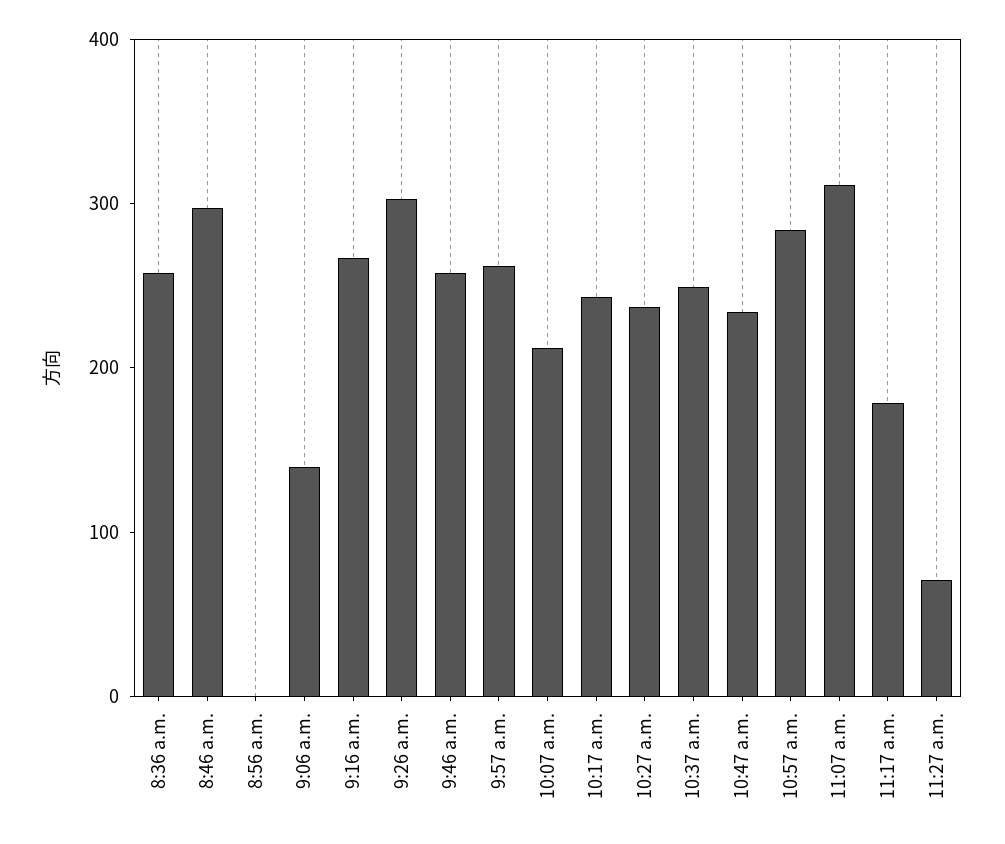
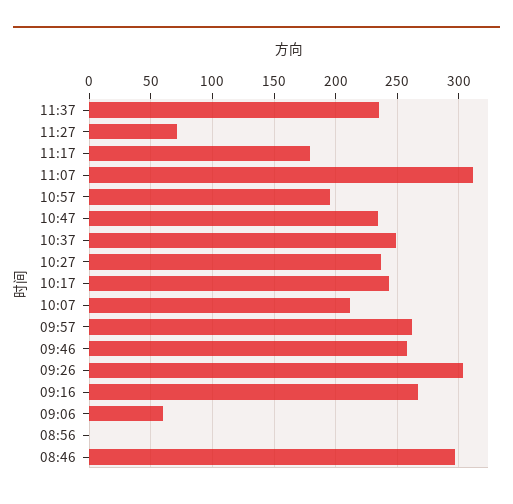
8:36 a.m.: 260 -> none
9:06 a.m.: 140 -> 60
10:57 a.m.: 280 -> 195
11:37: none -> 235

